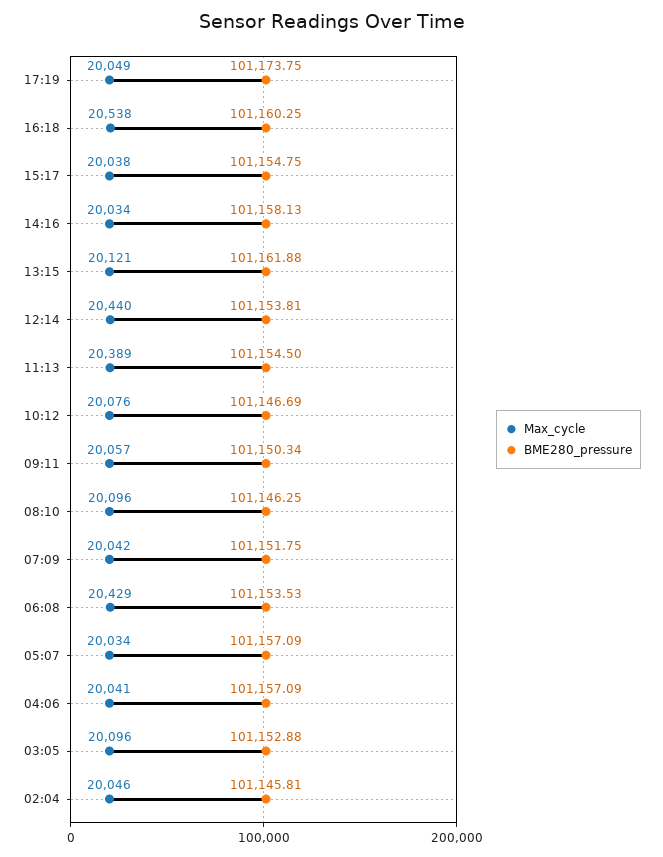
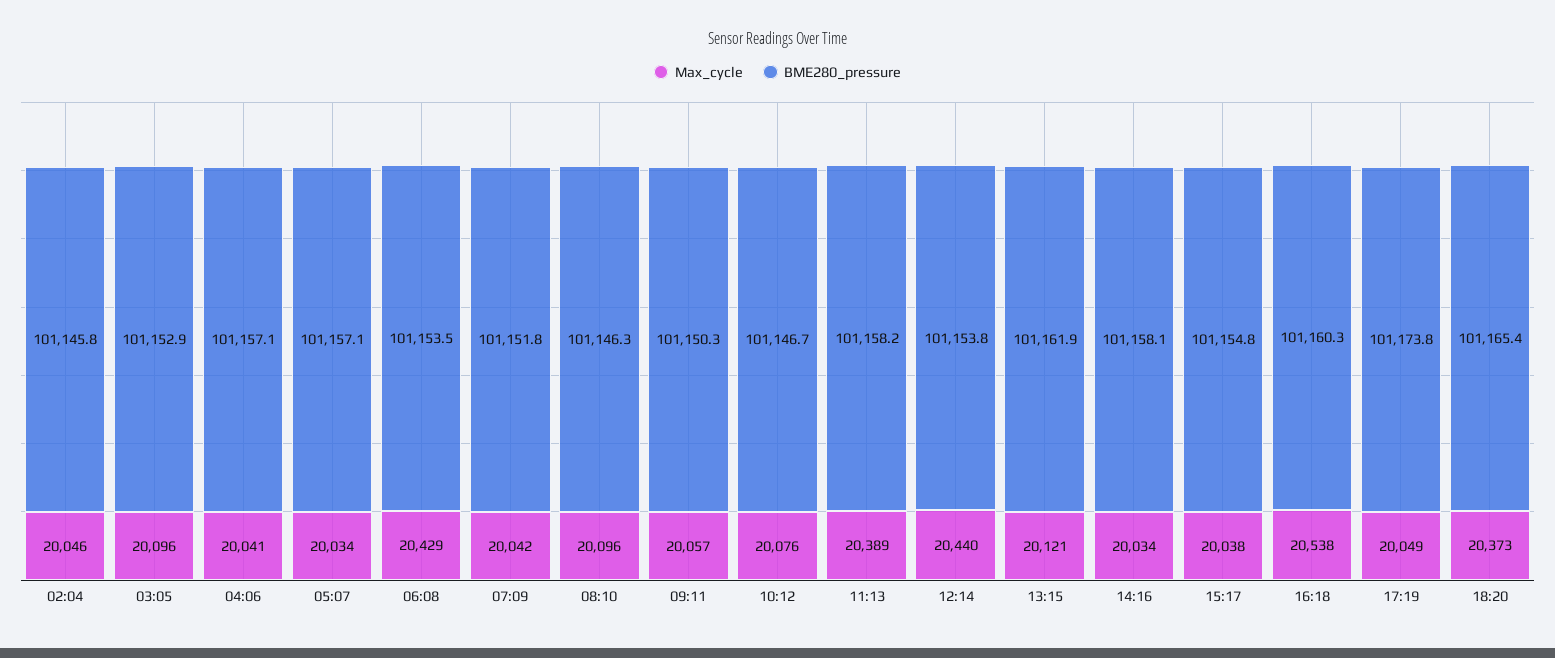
BME280_pressure, 11:13: 101154.5 -> 101158.2
Max_cycle, 18:20: none -> 20373
BME280_pressure, 18:20: none -> 101165.4

